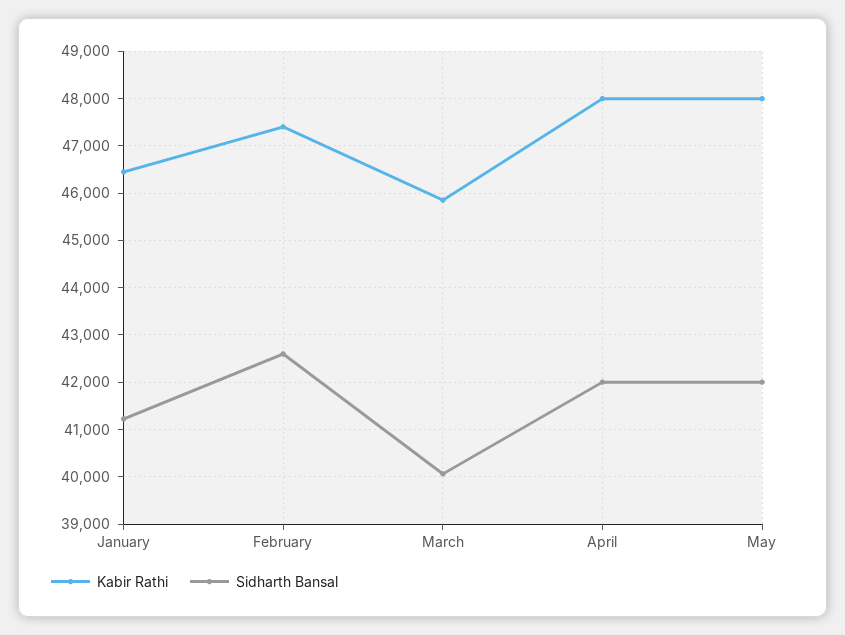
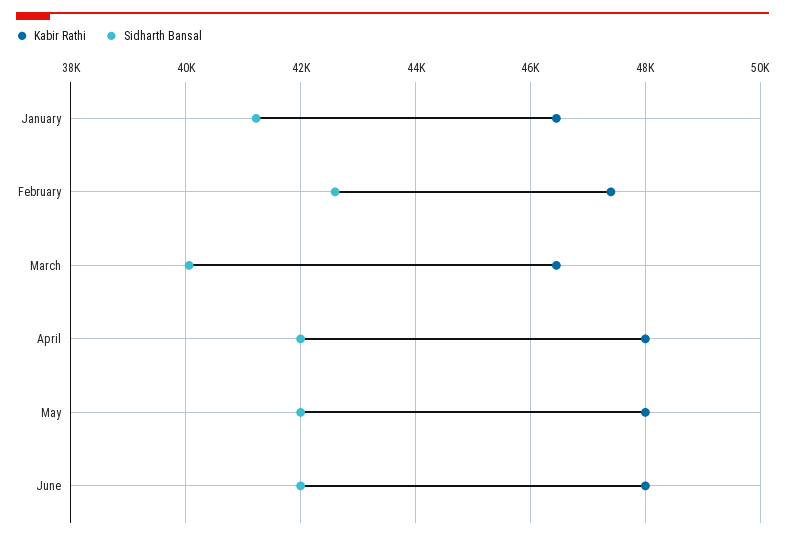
Kabir Rathi, March: 45800 -> 46400
Kabir Rathi, June: none -> 48000
Sidharth Bansal, June: none -> 42000

